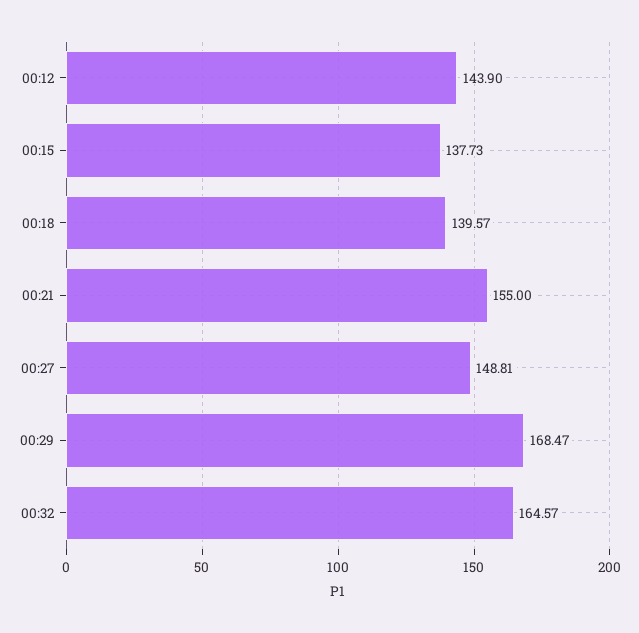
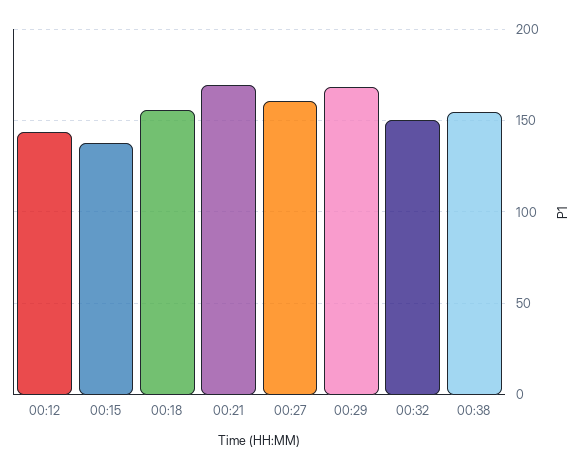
00:18: 139.57 -> 155
00:21: 155 -> 170
00:27: 148.81 -> 160
00:32: 164.57 -> 150
00:38: none -> 155

